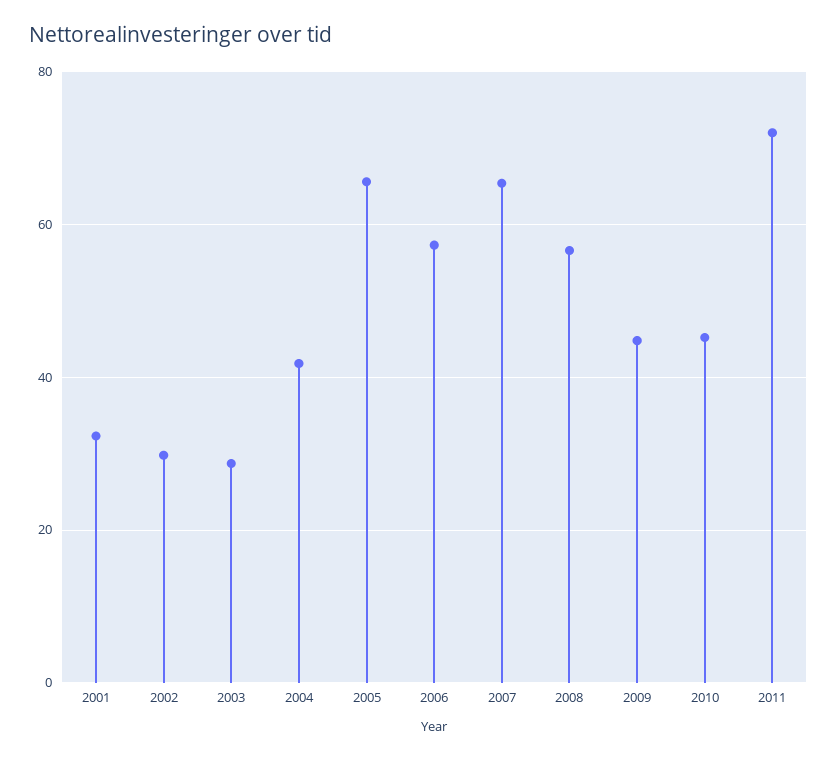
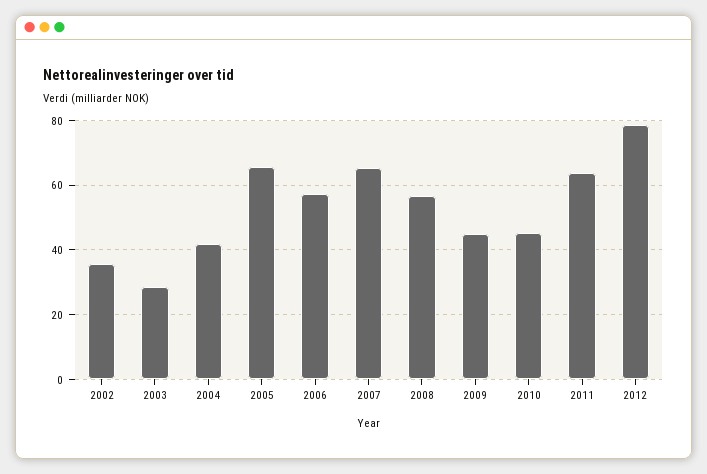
2001: 32 -> none
2002: 30 -> 36
2011: 72 -> 64
2012: none -> 78

